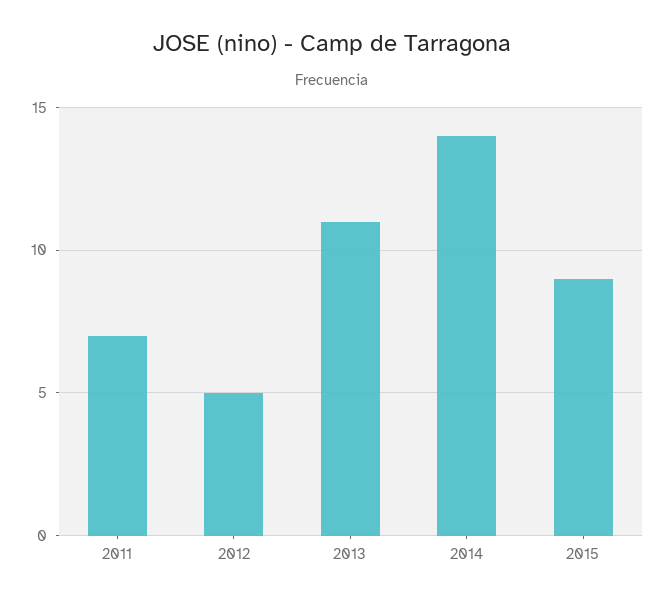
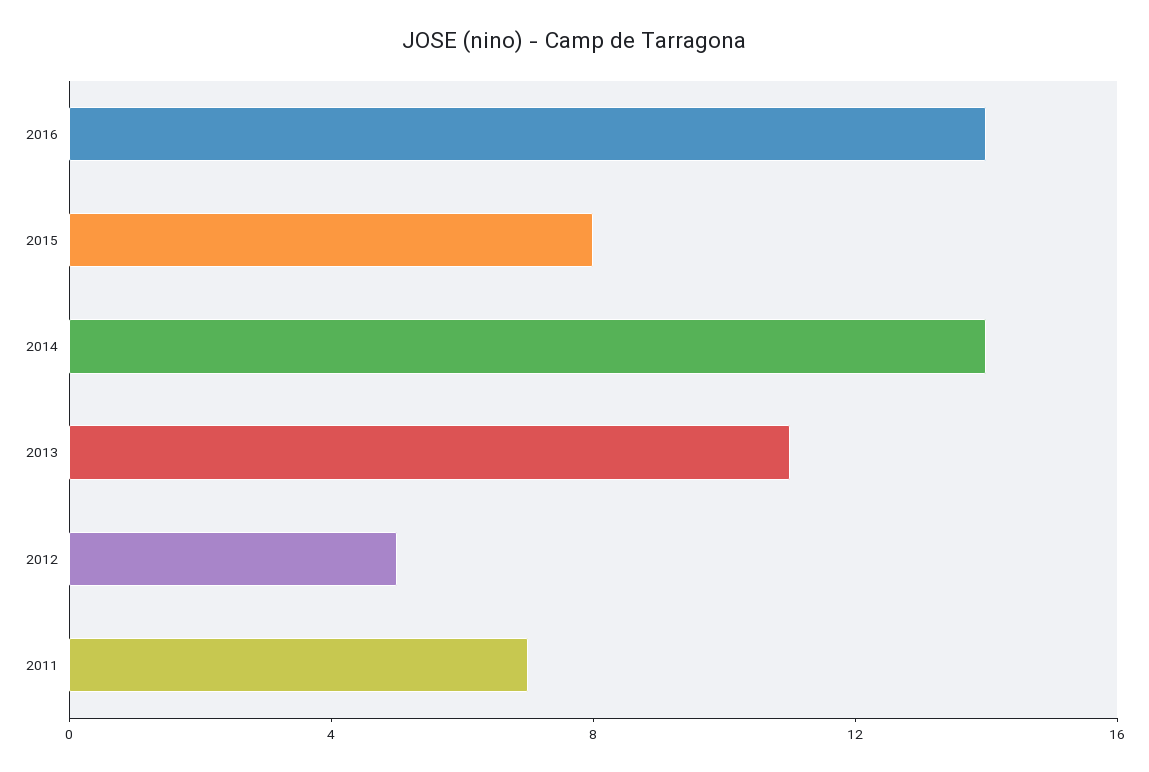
2015: 9 -> 8
2016: none -> 14

